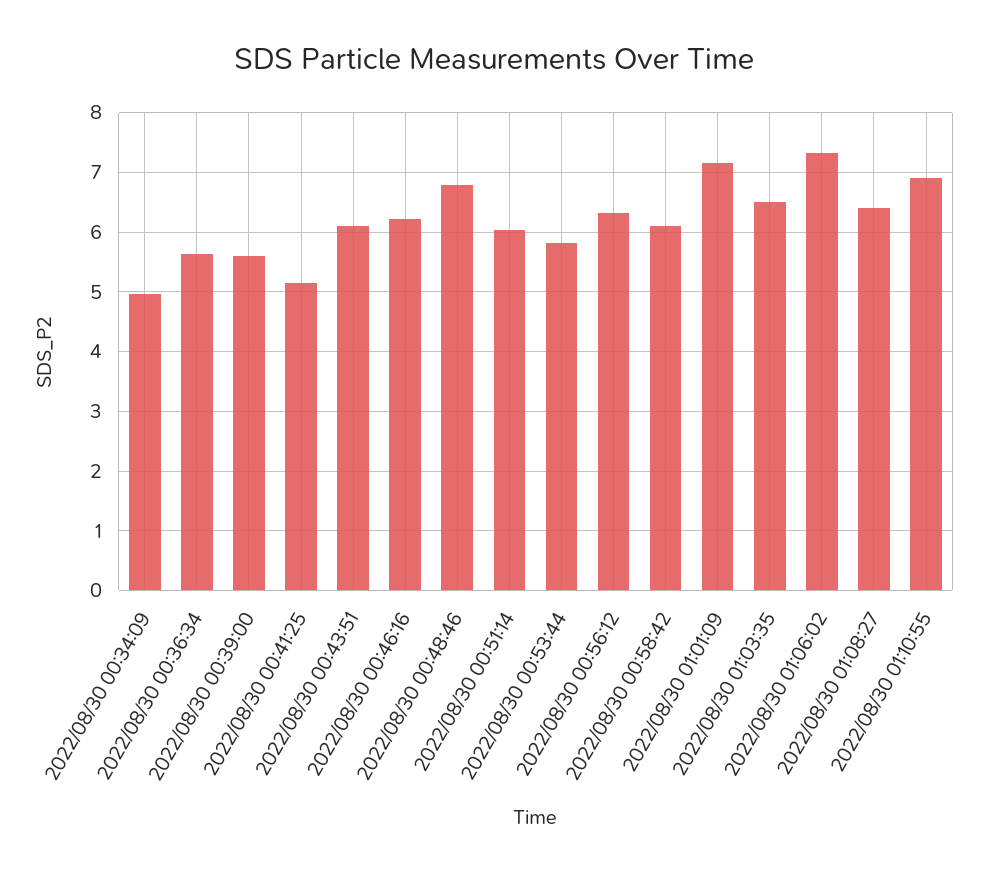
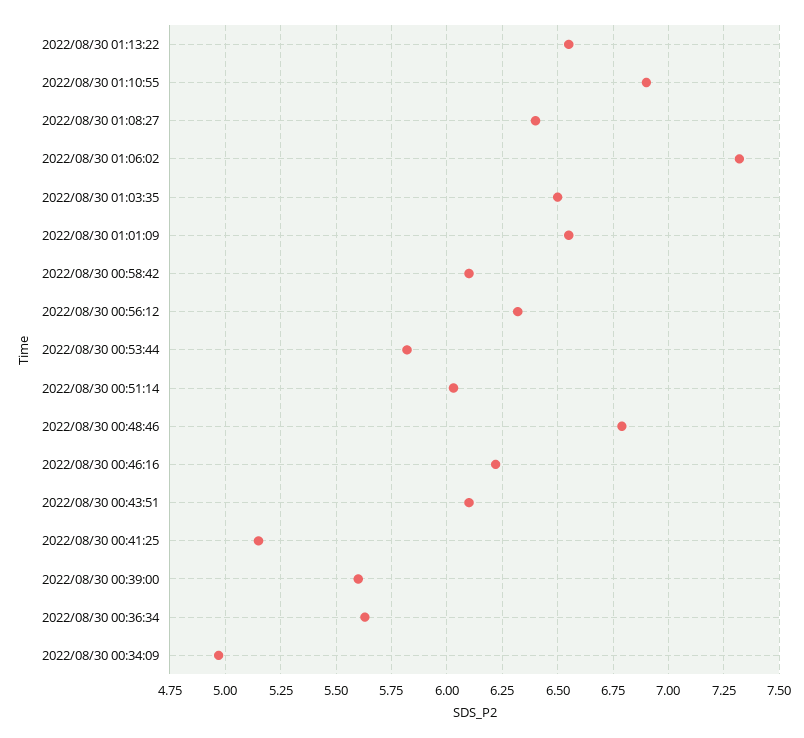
2022/08/30 01:01:09: 7.2 -> 6.55
2022/08/30 01:13:22: none -> 6.55

